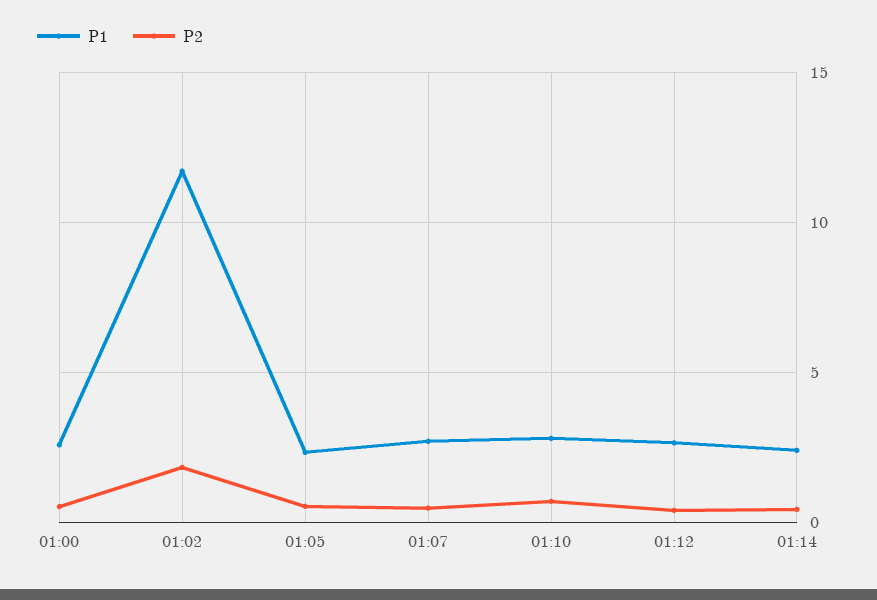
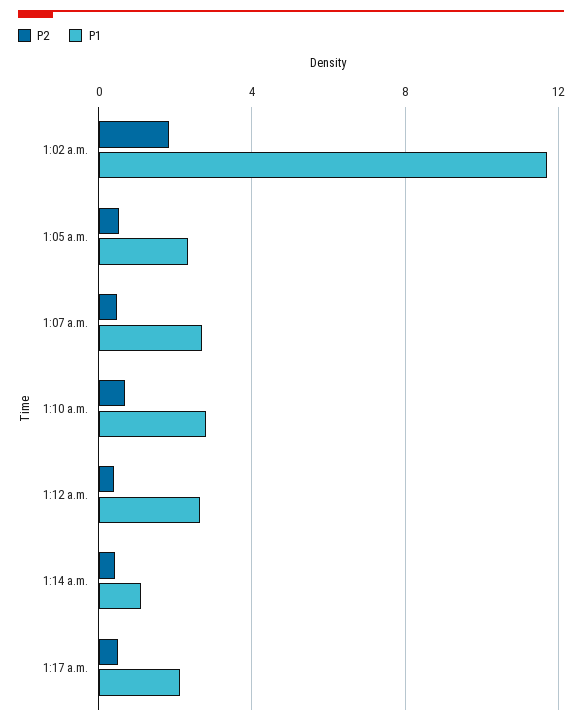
P1, 01:00: 2.5 -> none
P2, 01:00: 0.5 -> none
P1, 01:14: 2.5 -> 1
P2, 1:17 a.m.: none -> 0.5
P1, 1:17 a.m.: none -> 2

